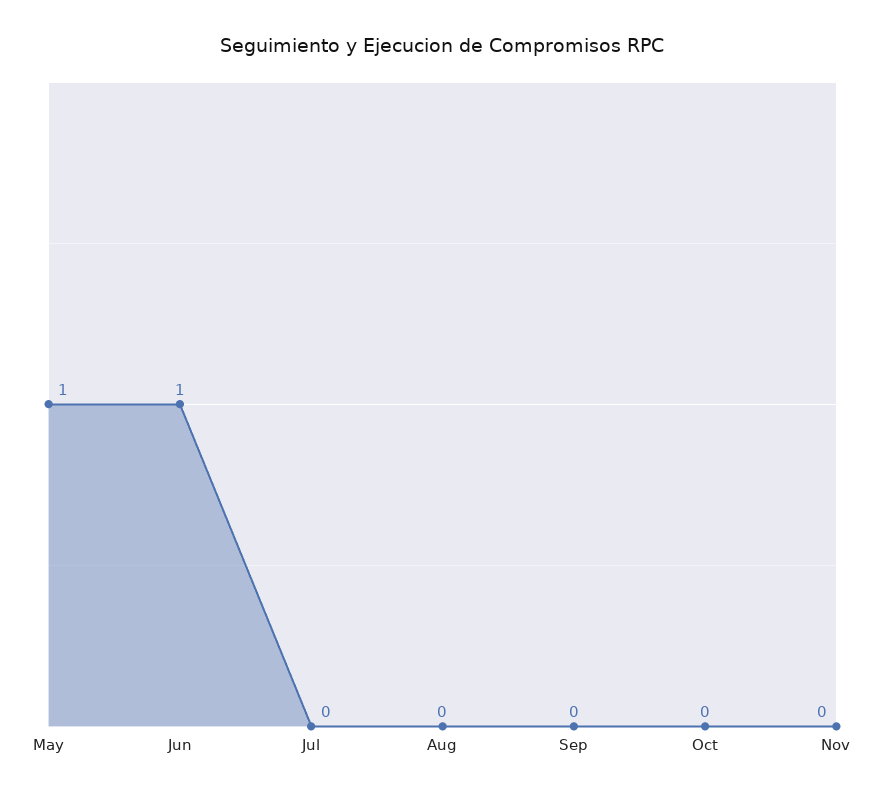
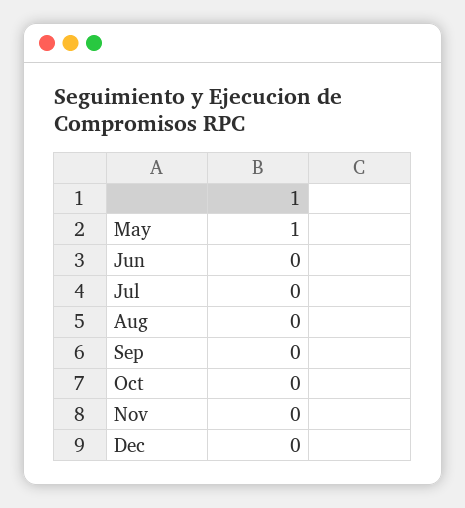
Jun: 1 -> 0
Dec: none -> 0

